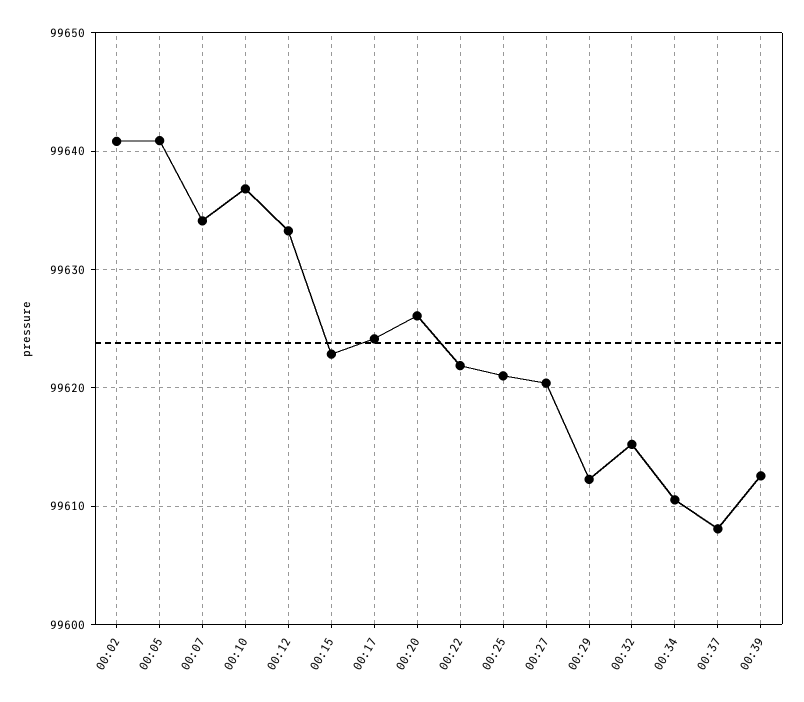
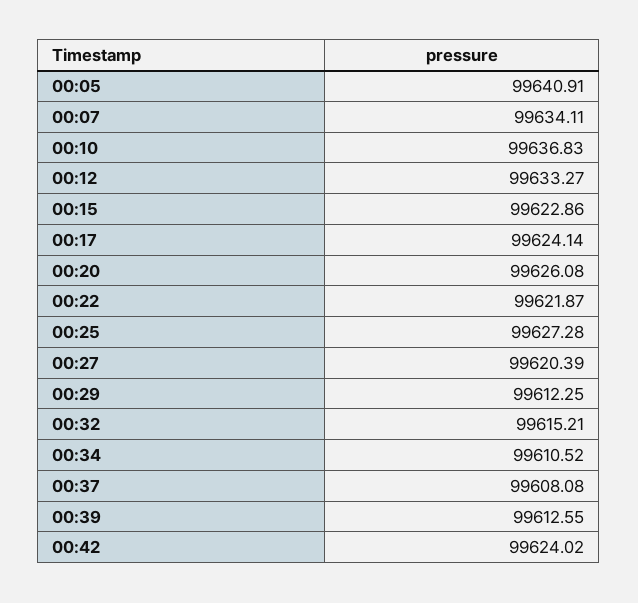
00:02: 99641 -> none
00:25: 99621 -> 99627.28
00:42: none -> 99624.02

